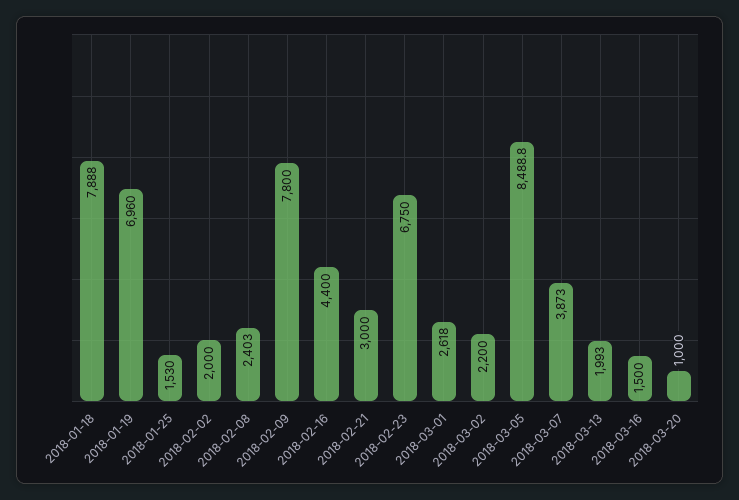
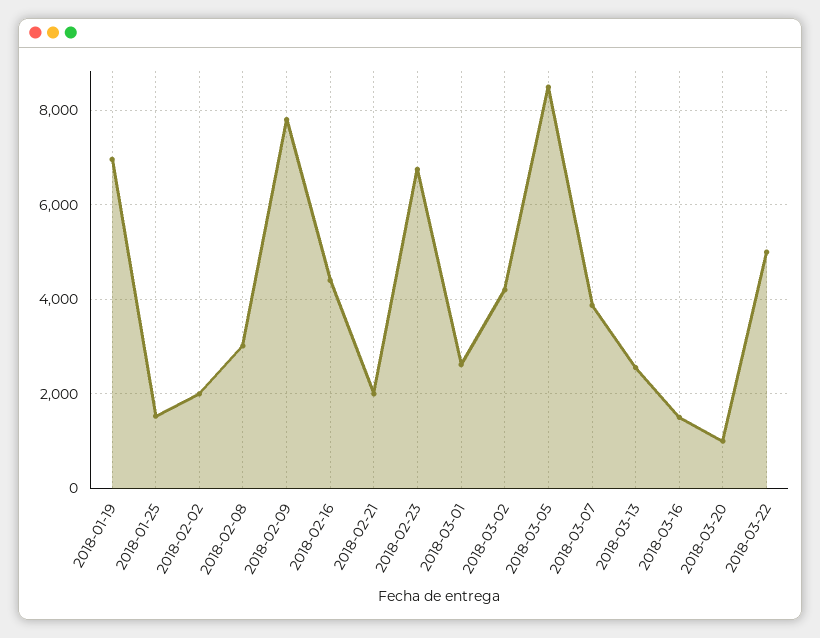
2018-01-18: 7888 -> none
2018-02-08: 2403 -> 3000
2018-02-21: 3000 -> 2000
2018-03-02: 2200 -> 4200
2018-03-13: 1993 -> 2600
2018-03-22: none -> 5000

